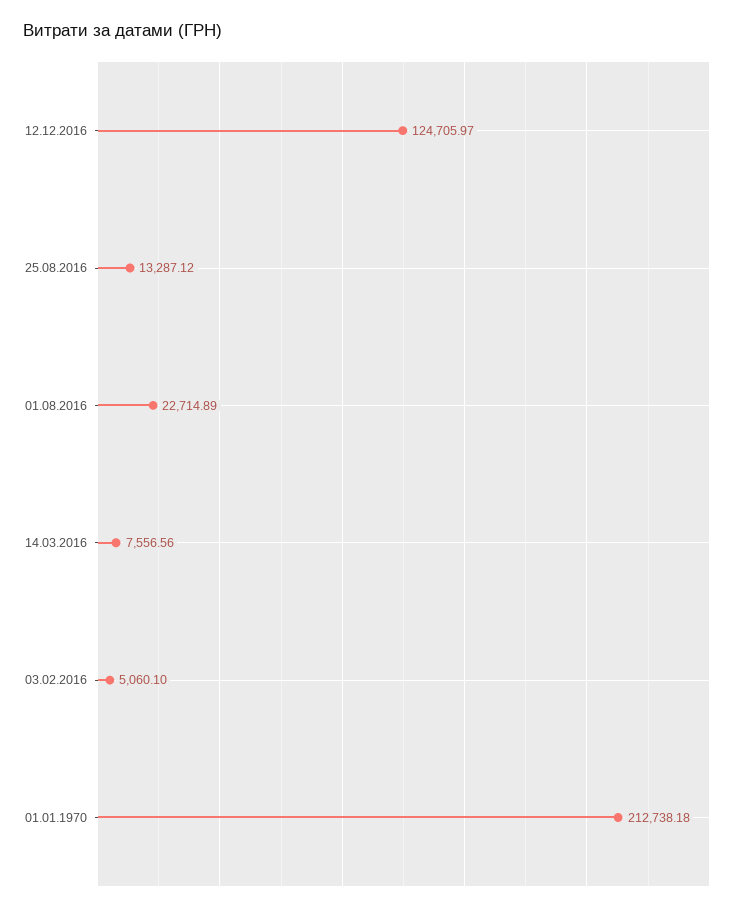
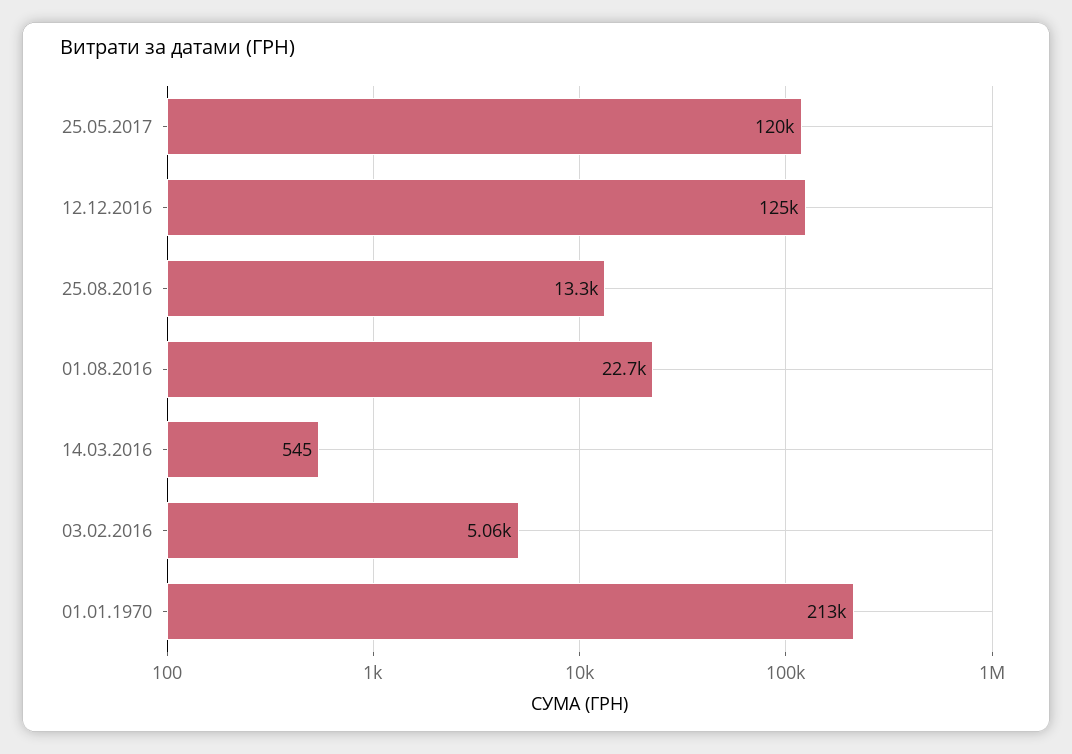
14.03.2016: 7556.56 -> 545
25.05.2017: none -> 120000

